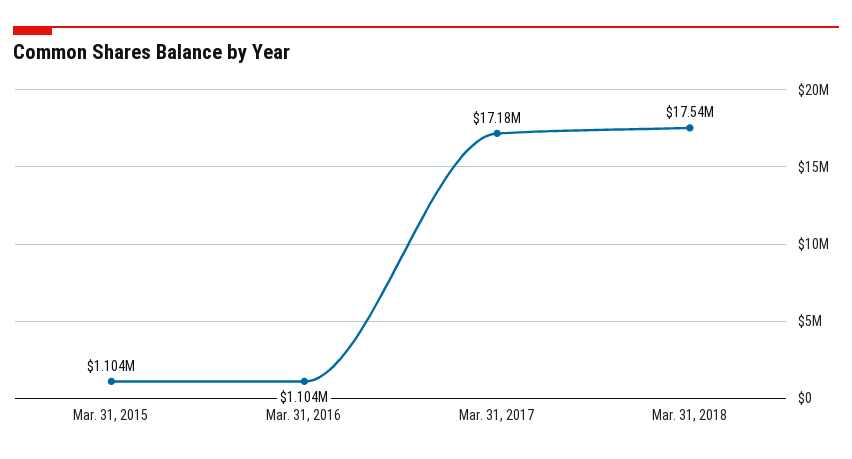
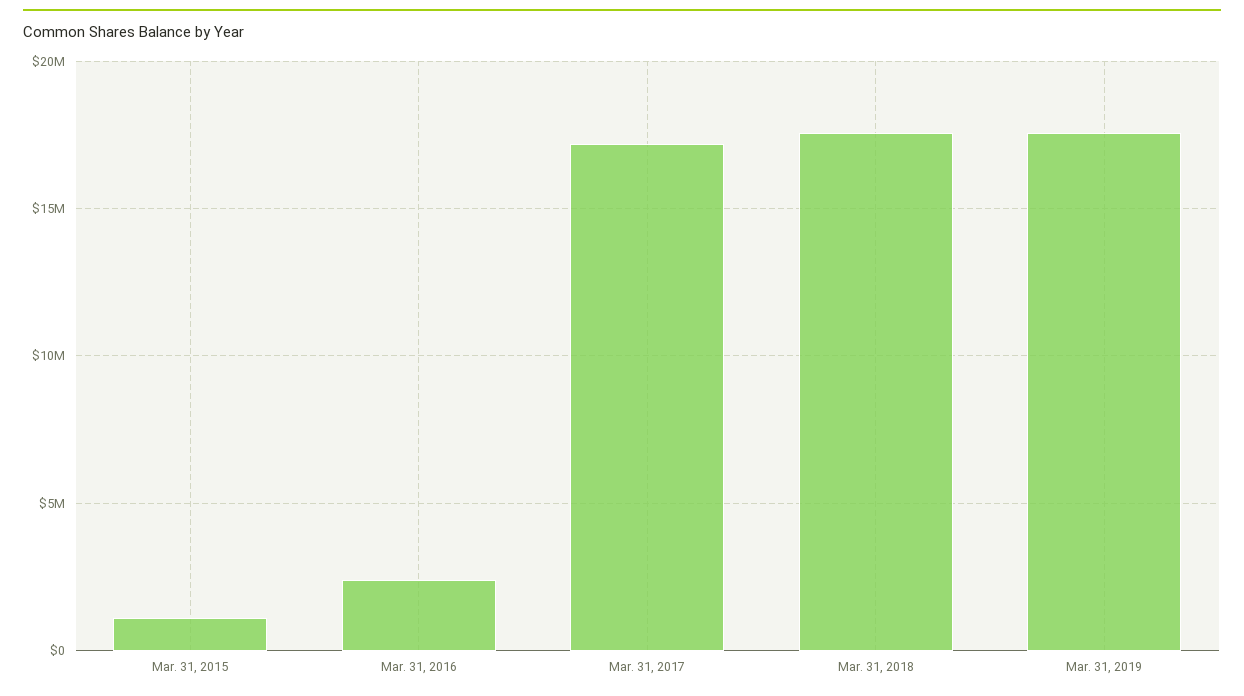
Mar. 31, 2016: 1104000 -> 2500000
Mar. 31, 2019: none -> 17500000

